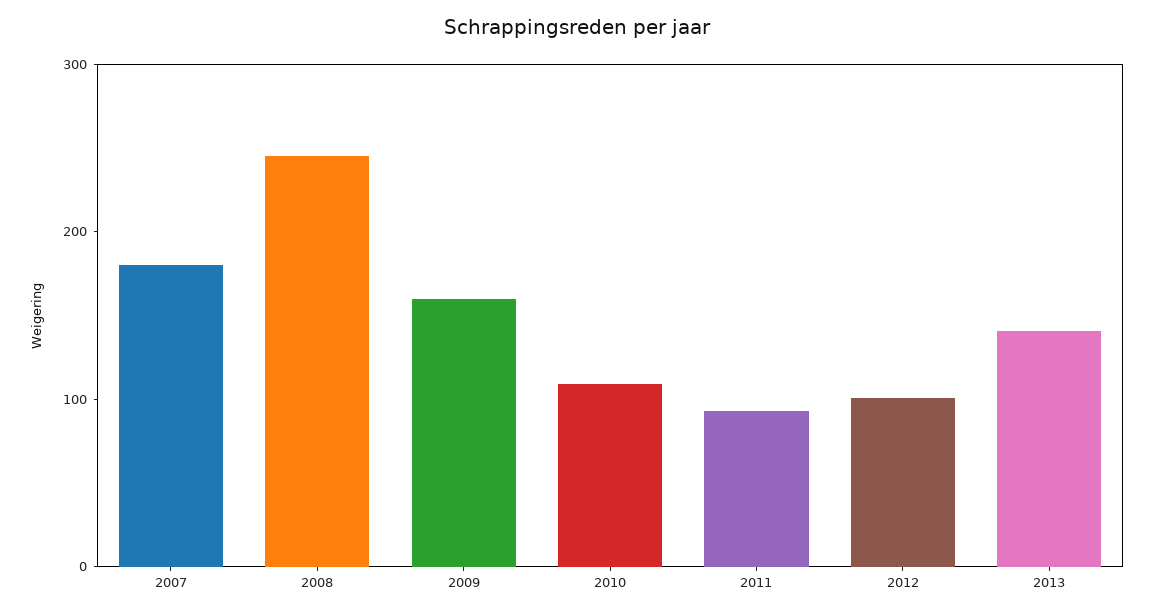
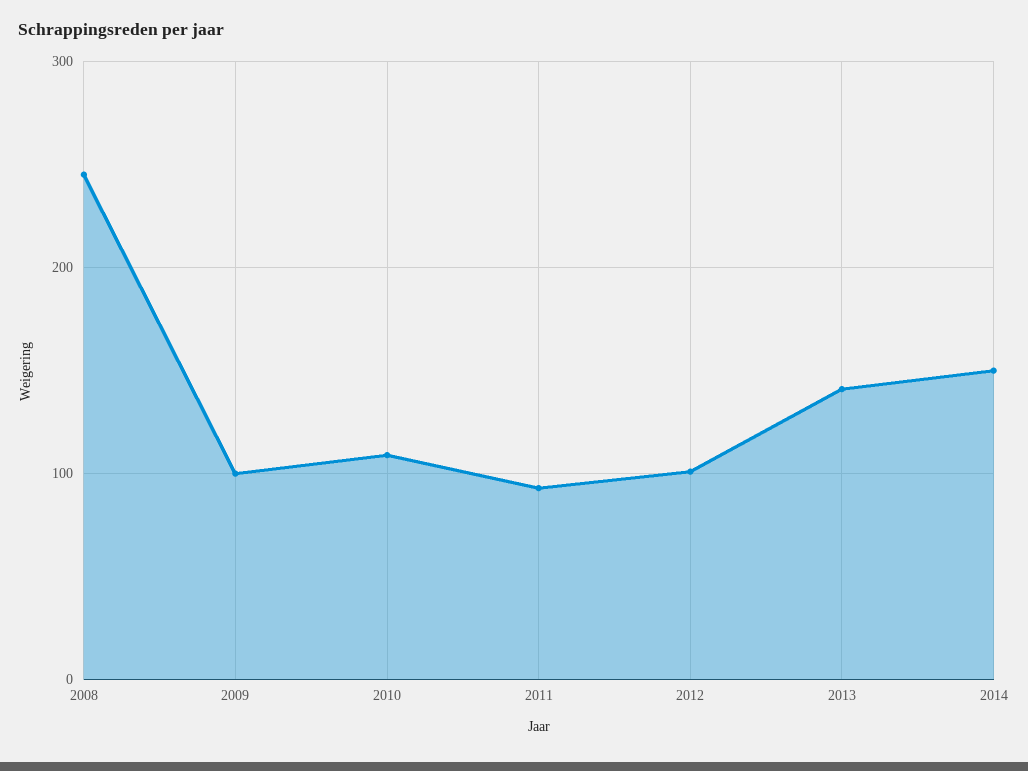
2007: 180 -> none
2009: 160 -> 100
2014: none -> 150

